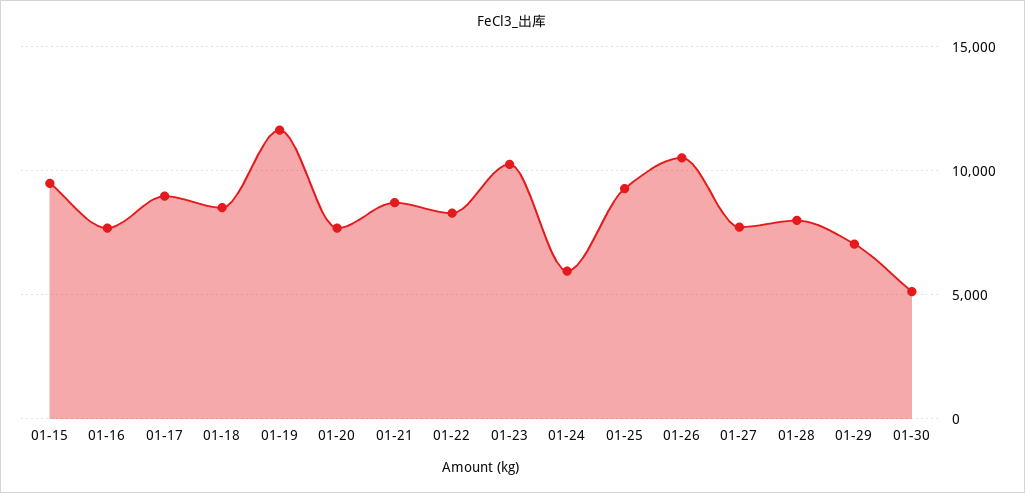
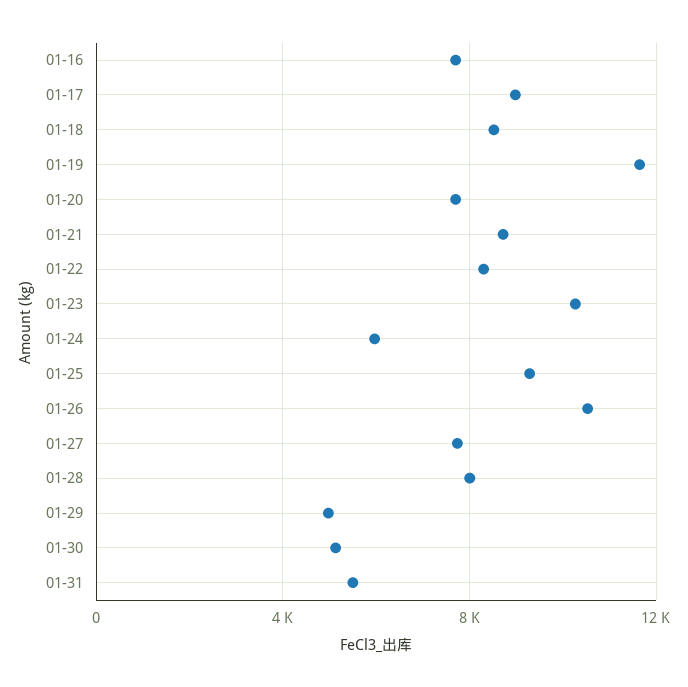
01-15: 9500 -> none
01-29: 7000 -> 5000
01-31: none -> 5500

